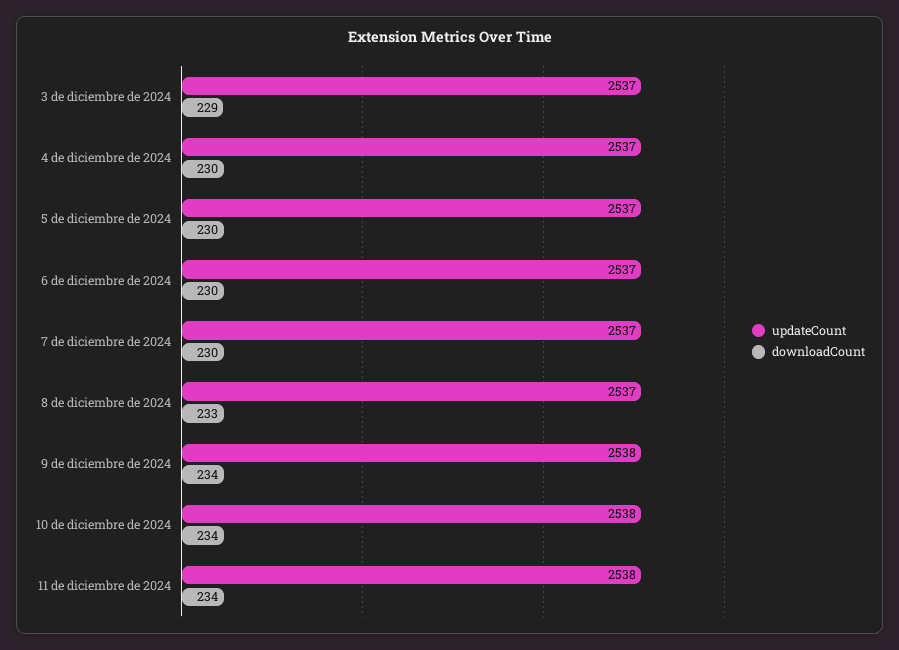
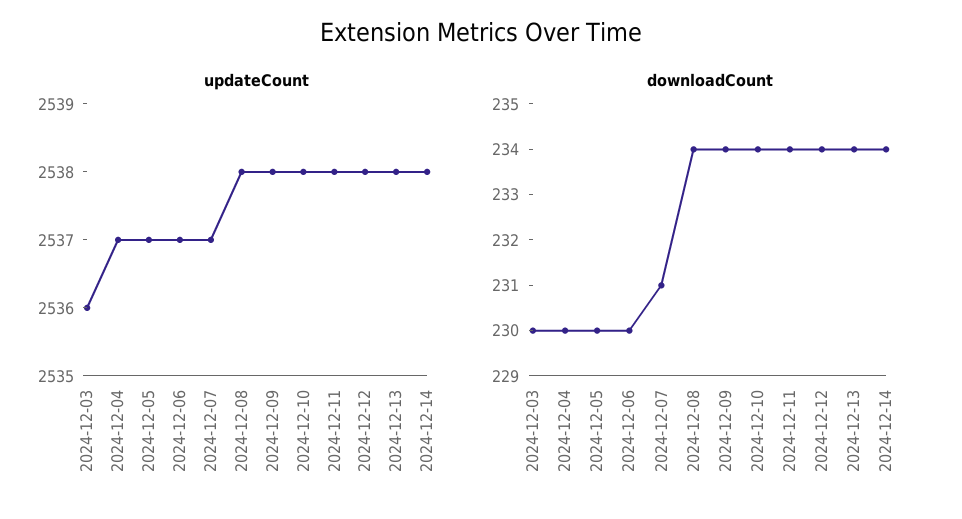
updateCount, 3 de diciembre de 2024: 2537 -> 2536
downloadCount, 3 de diciembre de 2024: 229 -> 230
downloadCount, 7 de diciembre de 2024: 230 -> 231
updateCount, 8 de diciembre de 2024: 2537 -> 2538
downloadCount, 8 de diciembre de 2024: 233 -> 234
updateCount, 2024-12-12: none -> 2538
updateCount, 2024-12-13: none -> 2538
updateCount, 2024-12-14: none -> 2538
downloadCount, 2024-12-12: none -> 234
downloadCount, 2024-12-13: none -> 234
downloadCount, 2024-12-14: none -> 234

